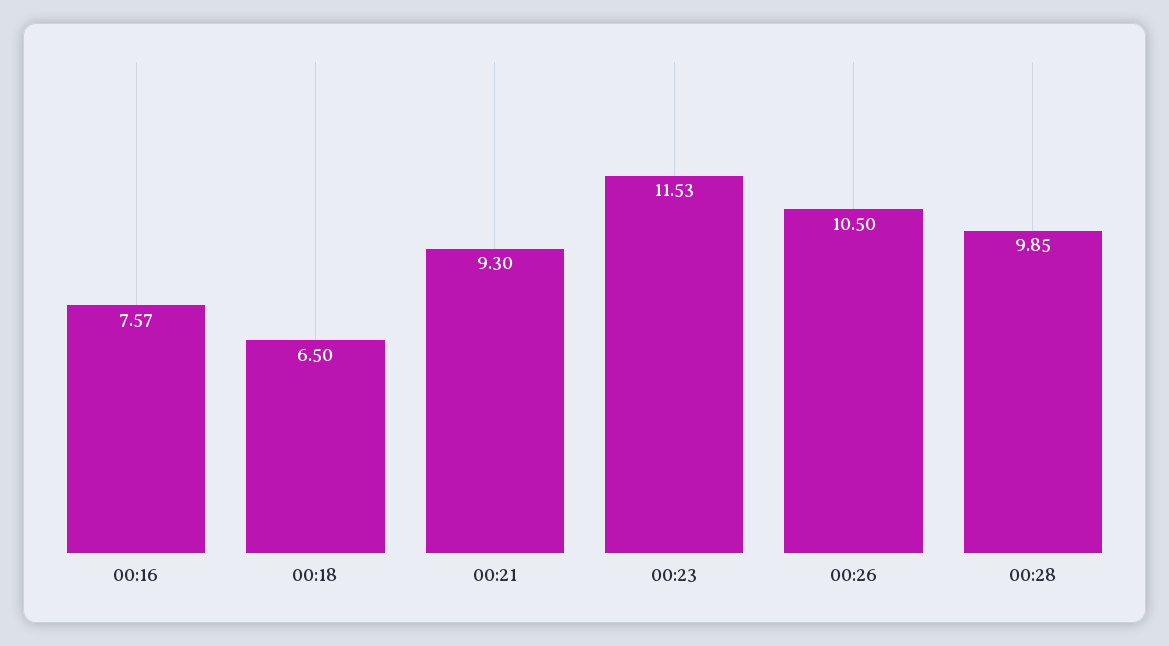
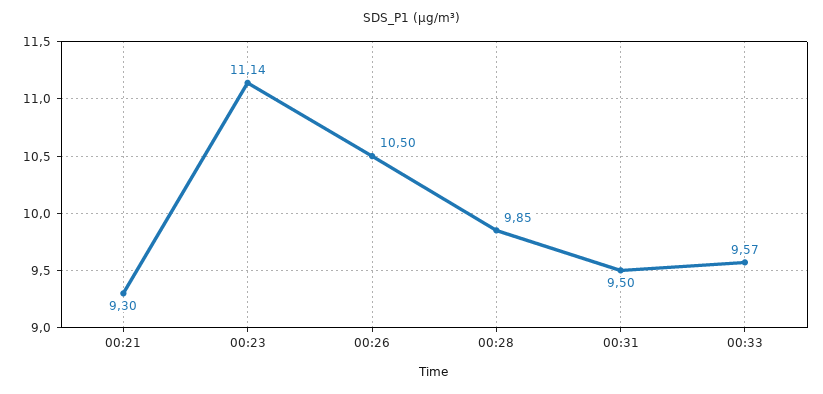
00:16: 7.57 -> none
00:18: 6.5 -> none
00:23: 11.53 -> 11.14
00:31: none -> 9.5
00:33: none -> 9.57

